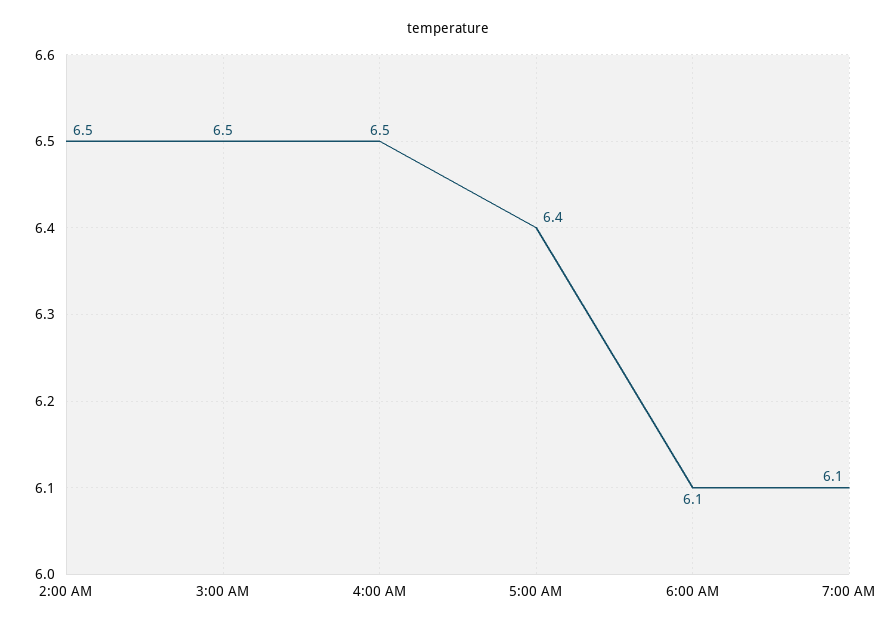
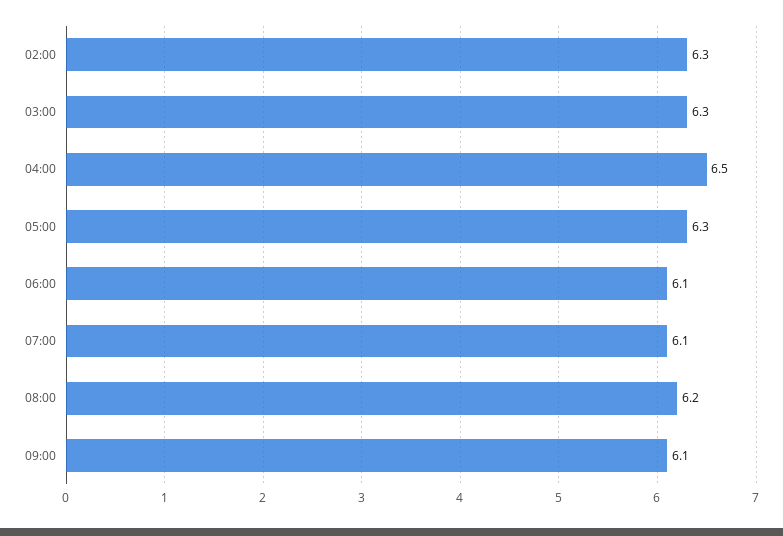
2:00 AM: 6.5 -> 6.3
3:00 AM: 6.5 -> 6.3
5:00 AM: 6.4 -> 6.3
08:00: none -> 6.2
09:00: none -> 6.1

